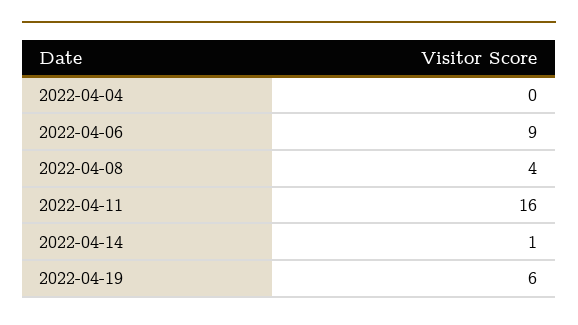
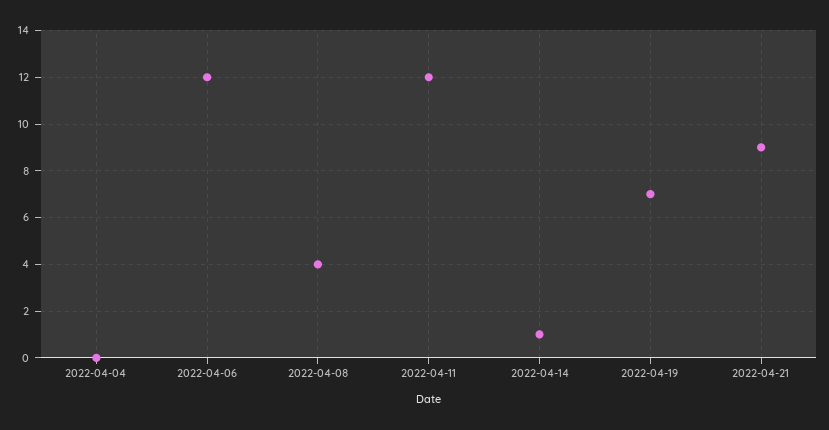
2022-04-06: 9 -> 12
2022-04-11: 16 -> 12
2022-04-19: 6 -> 7
2022-04-21: none -> 9

